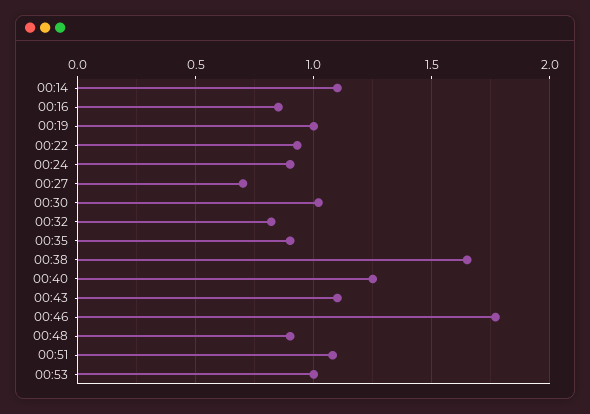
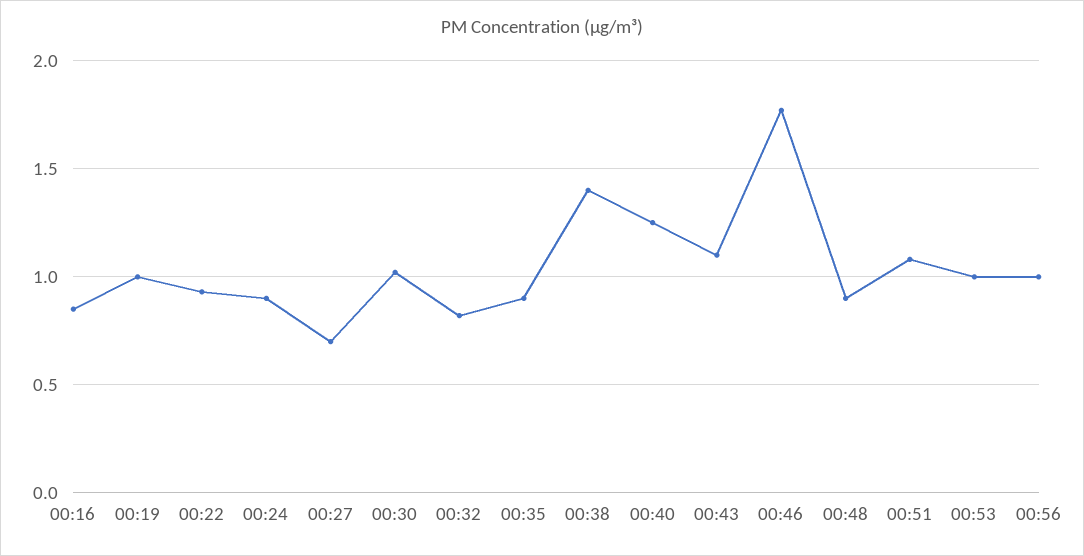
00:14: 1.1 -> none
00:38: 1.65 -> 1.4
00:56: none -> 1

